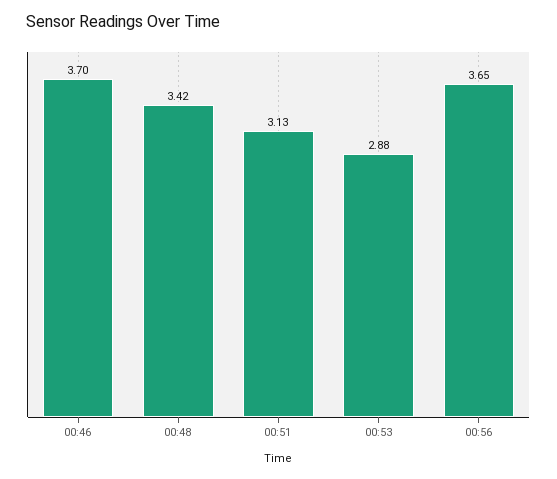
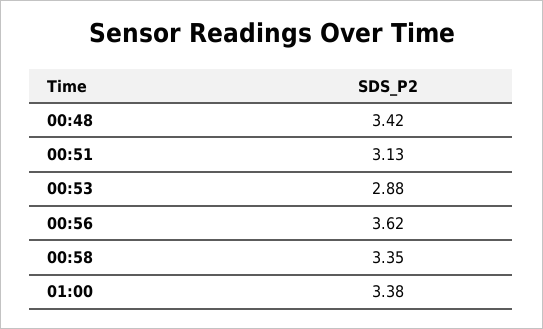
00:46: 3.7 -> none
00:56: 3.65 -> 3.62
00:58: none -> 3.35
01:00: none -> 3.38

